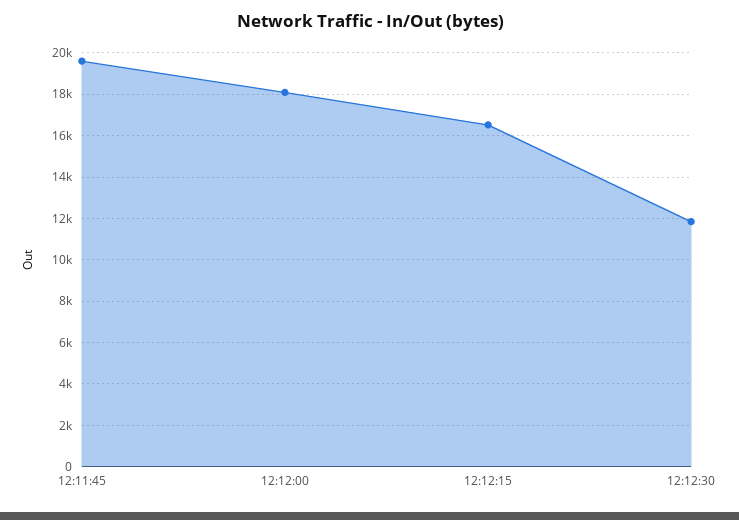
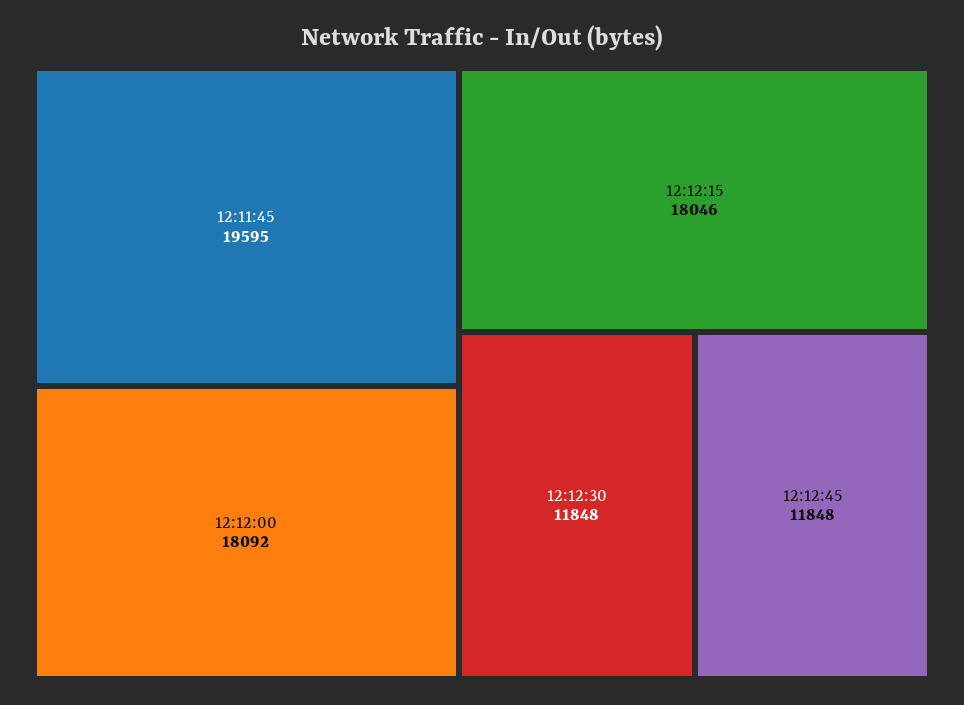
12:12:15: 16500 -> 18046
12:12:45: none -> 11848

